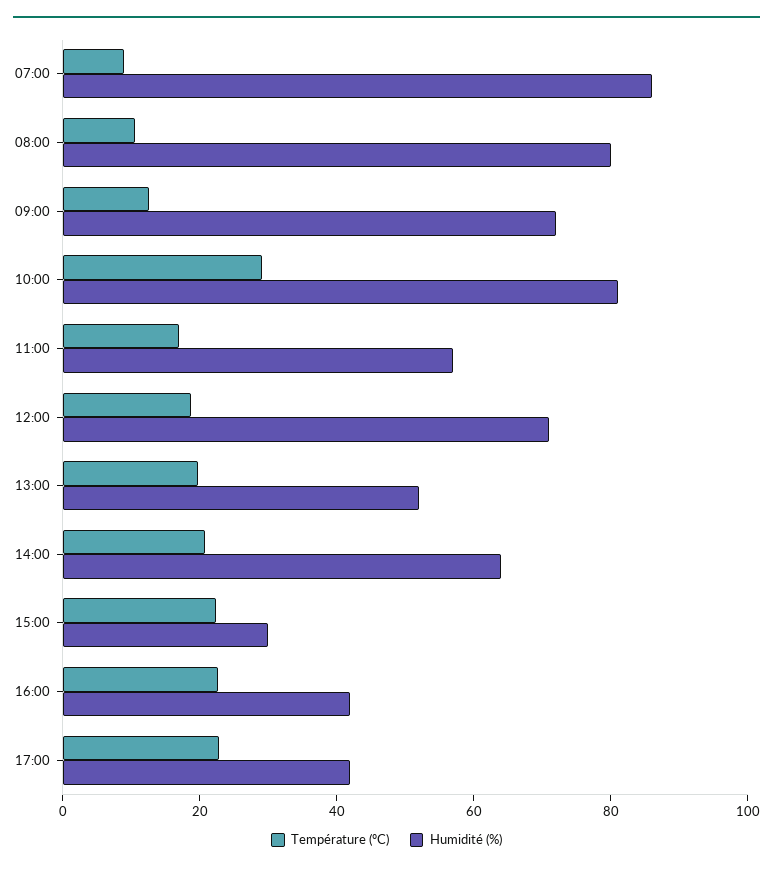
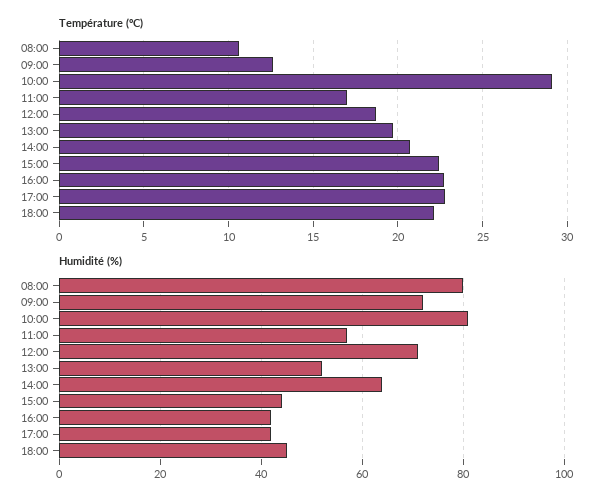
Température (ºC), 07:00: 10 -> none
Humidité (%), 07:00: 85 -> none
Humidité (%), 15:00: 30 -> 45
Température (ºC), 18:00: none -> 22
Humidité (%), 18:00: none -> 45

